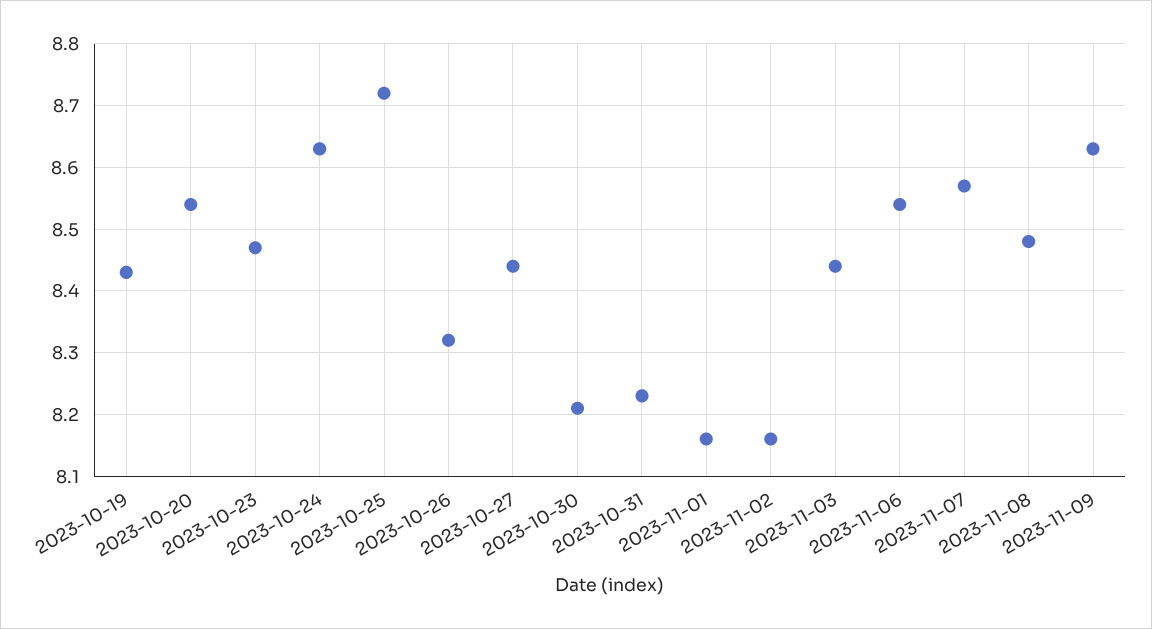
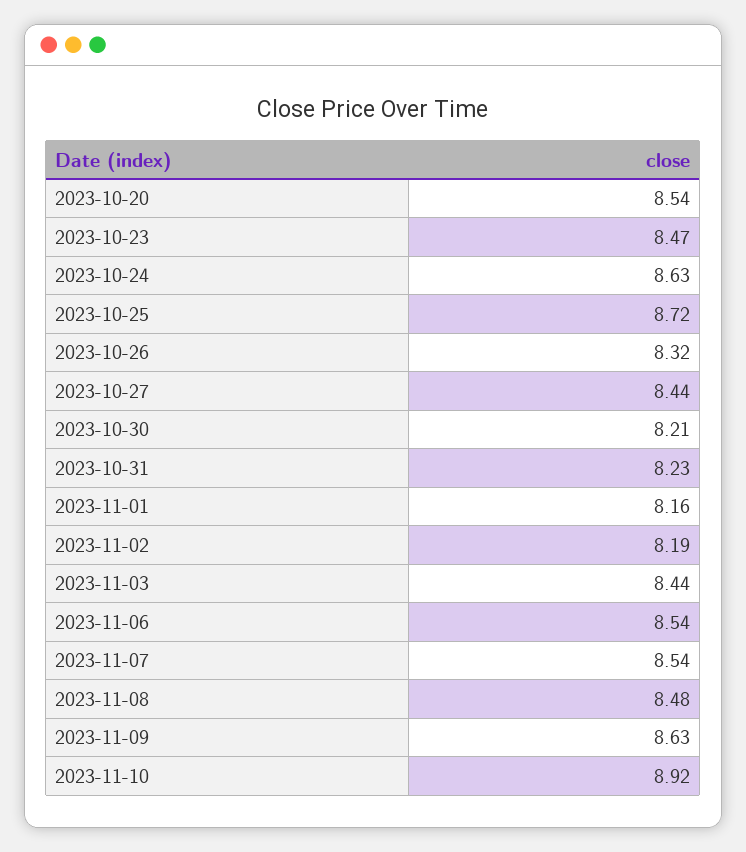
2023-10-19: 8.43 -> none
2023-11-02: 8.16 -> 8.19
2023-11-07: 8.57 -> 8.54
2023-11-10: none -> 8.92

